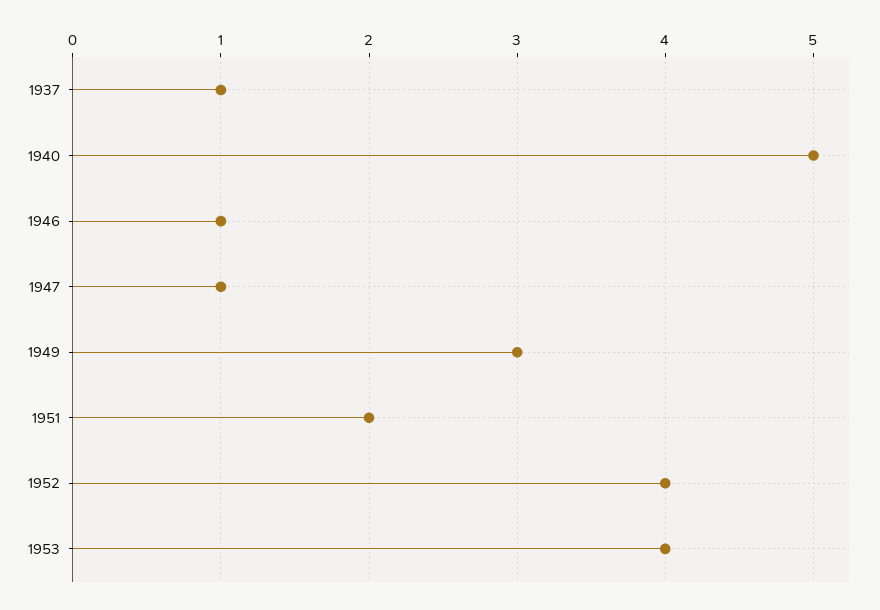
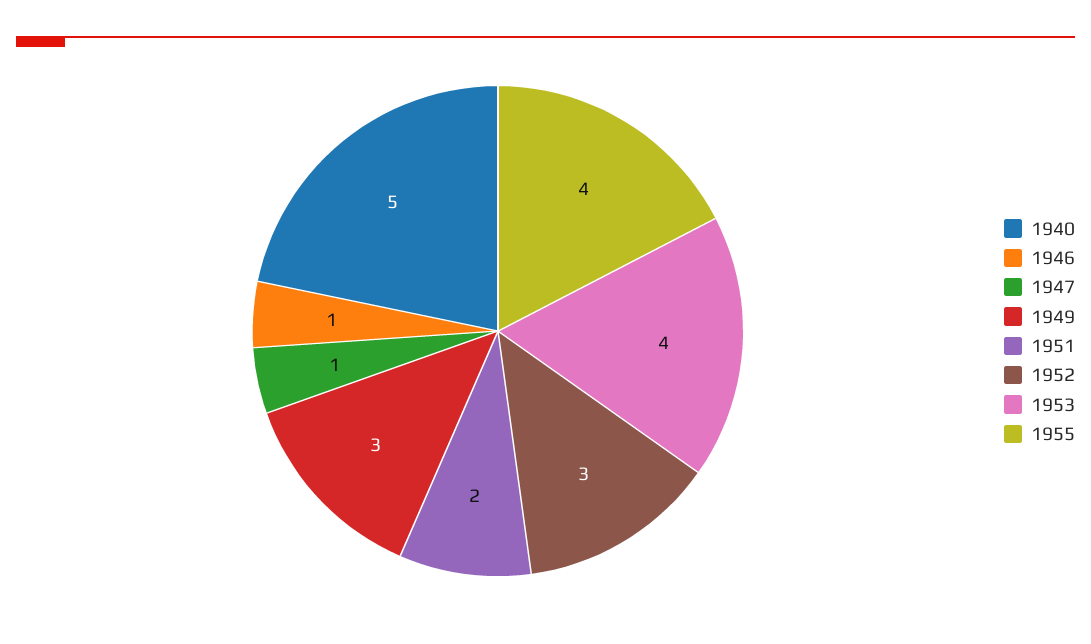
1937: 1 -> none
1952: 4 -> 3
1955: none -> 4

